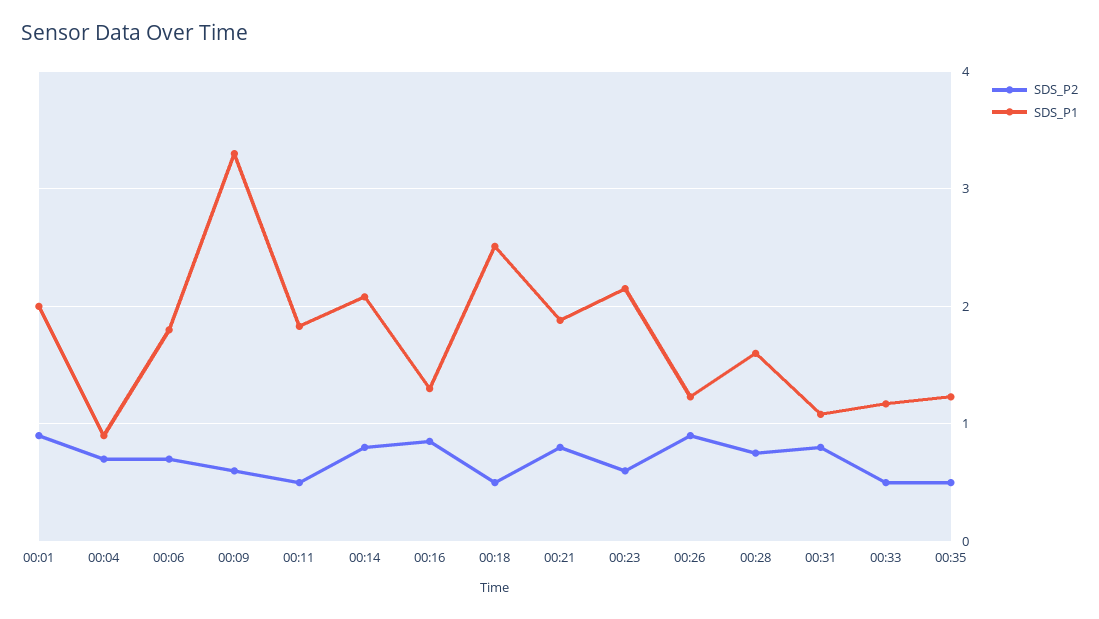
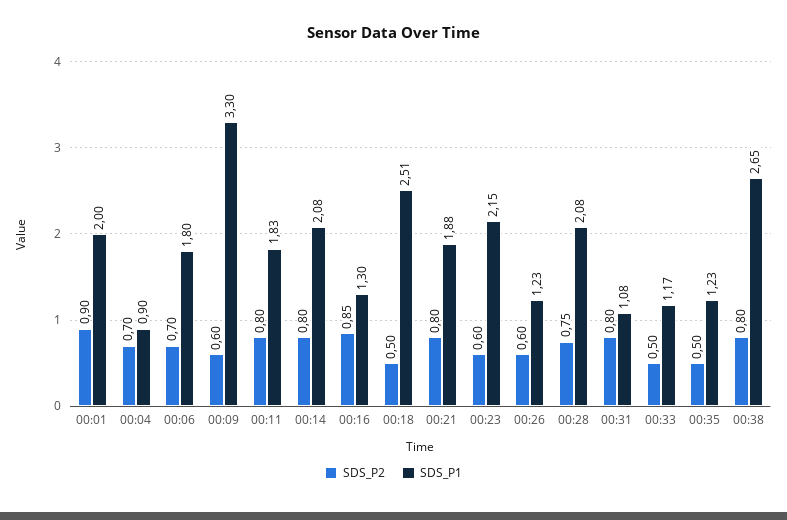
SDS_P2, 00:11: 0.5 -> 0.8
SDS_P2, 00:26: 0.9 -> 0.6
SDS_P1, 00:28: 1.6 -> 2.08
SDS_P2, 00:38: none -> 0.8
SDS_P1, 00:38: none -> 2.65

